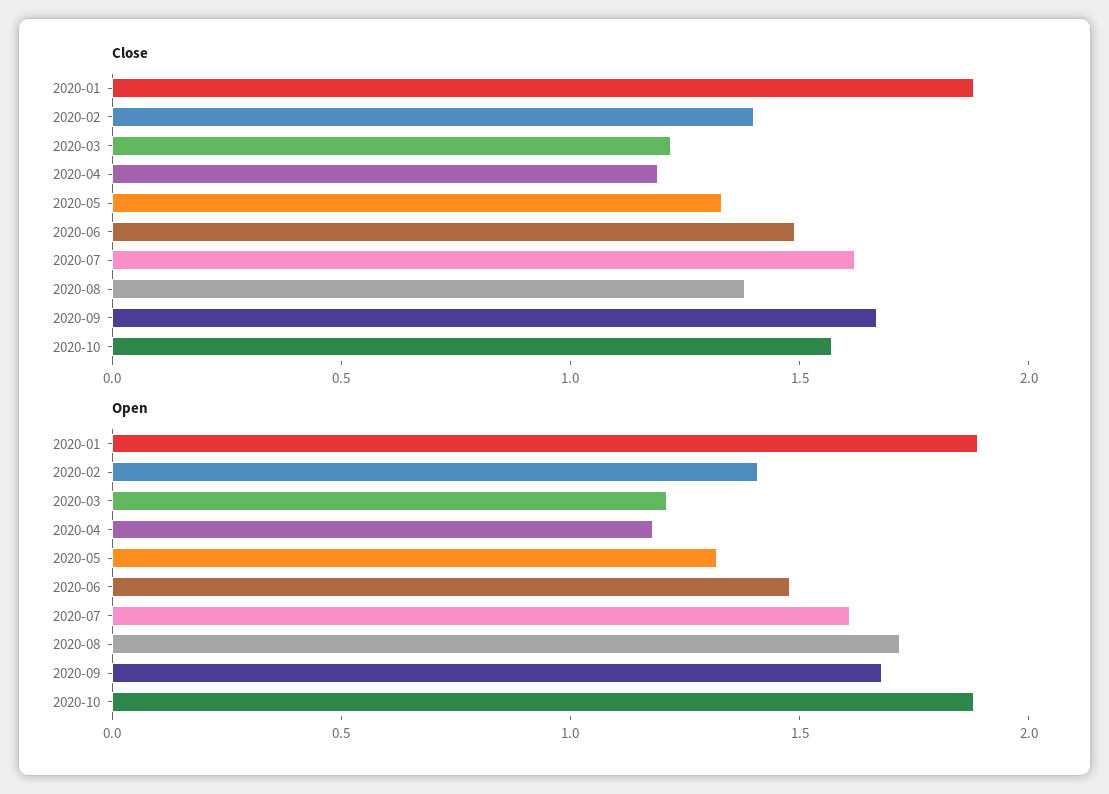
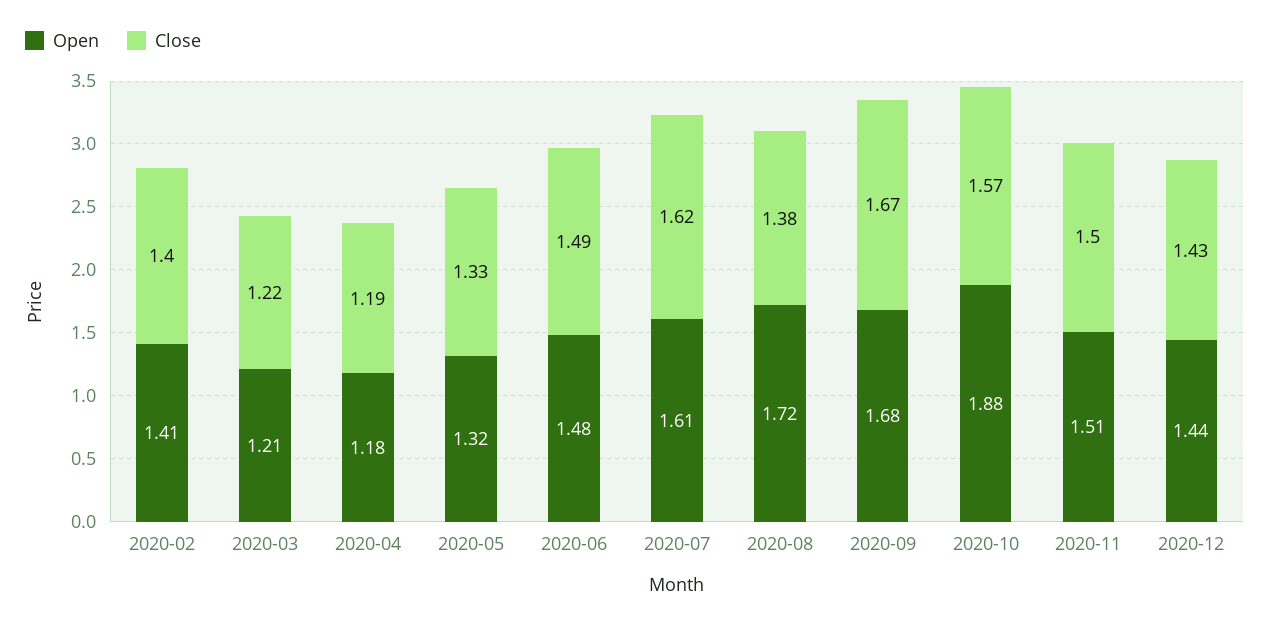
Close, 2020-01: 1.9 -> none
Open, 2020-01: 1.9 -> none
Open, 2020-11: none -> 1.51
Close, 2020-11: none -> 1.5
Open, 2020-12: none -> 1.44
Close, 2020-12: none -> 1.43

